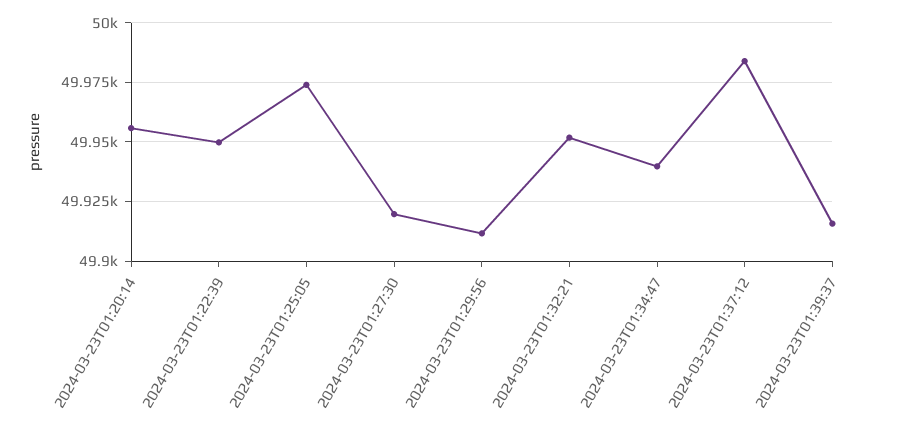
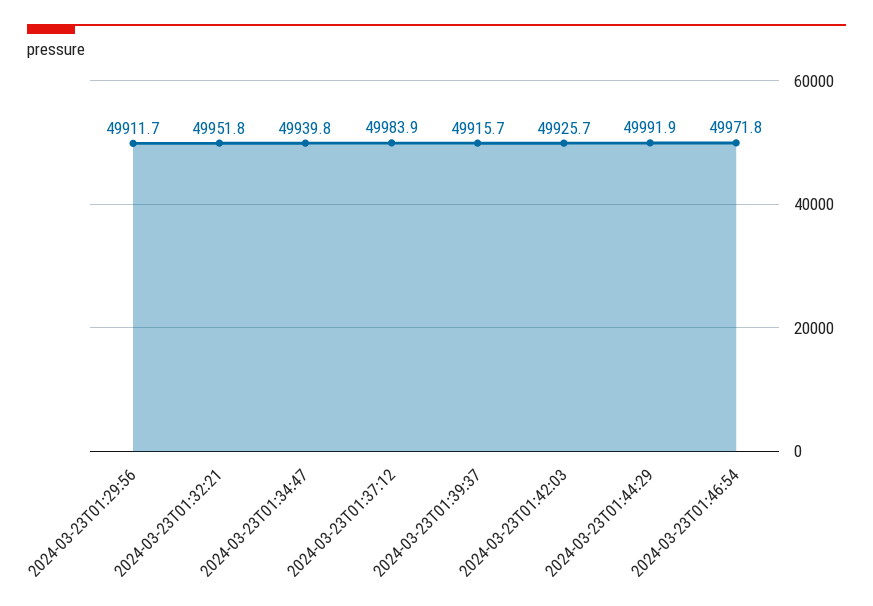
2024-03-23T01:20:14: 49955 -> none
2024-03-23T01:22:39: 49950 -> none
2024-03-23T01:25:05: 49975 -> none
2024-03-23T01:27:30: 49920 -> none
2024-03-23T01:42:03: none -> 49925.7
2024-03-23T01:44:29: none -> 49991.9
2024-03-23T01:46:54: none -> 49971.8

